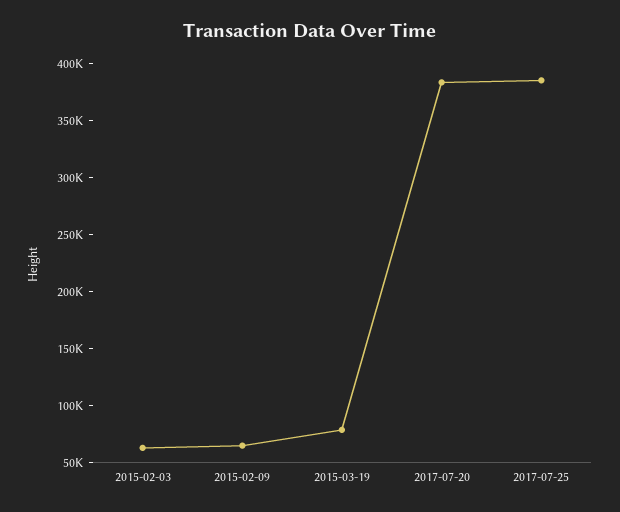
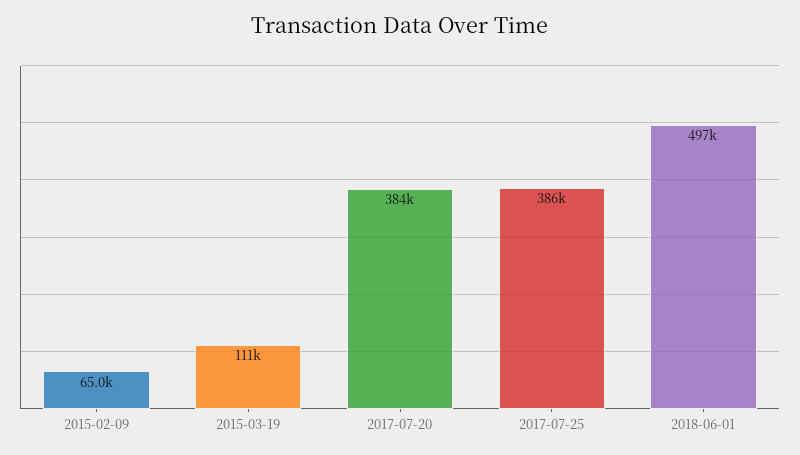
2015-02-03: 60000 -> none
2015-03-19: 80000 -> 111000
2018-06-01: none -> 497000

